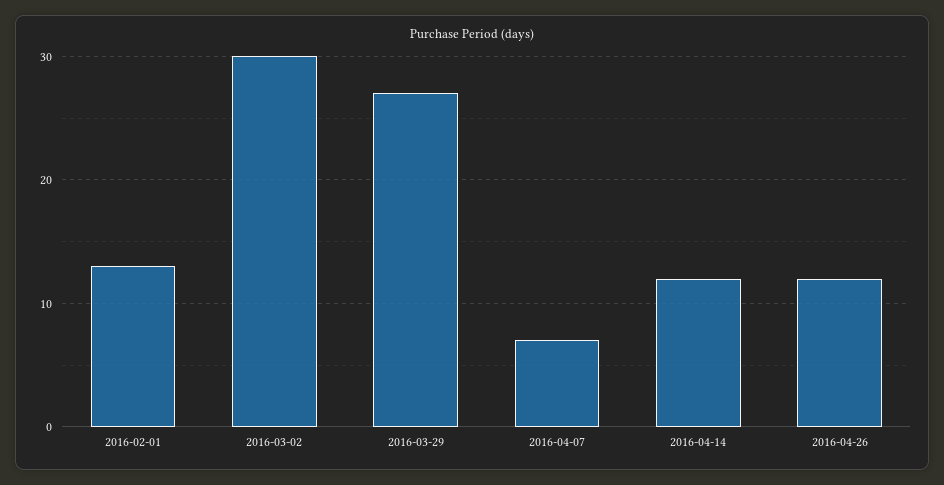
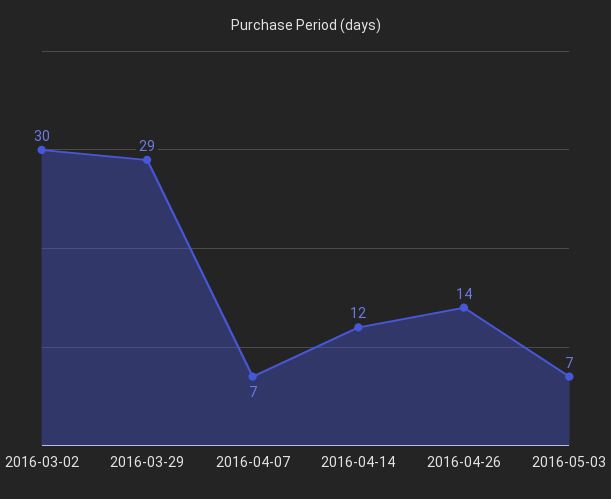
2016-02-01: 13 -> none
2016-03-29: 27 -> 29
2016-04-26: 12 -> 14
2016-05-03: none -> 7

